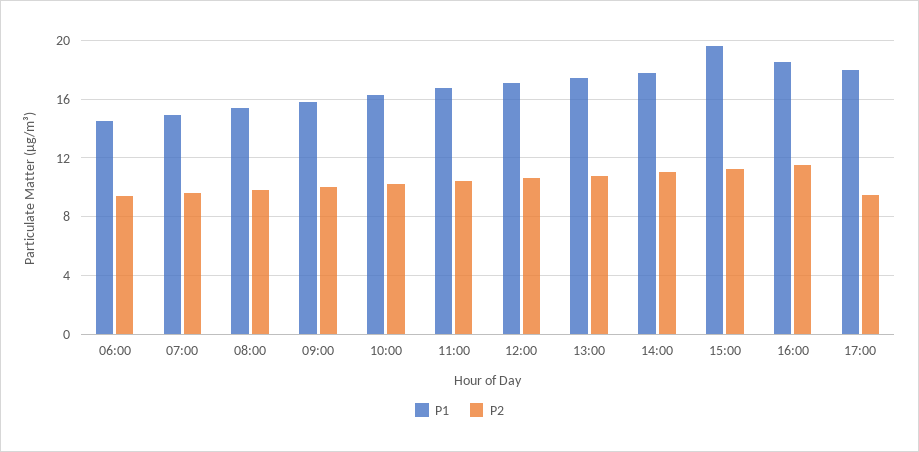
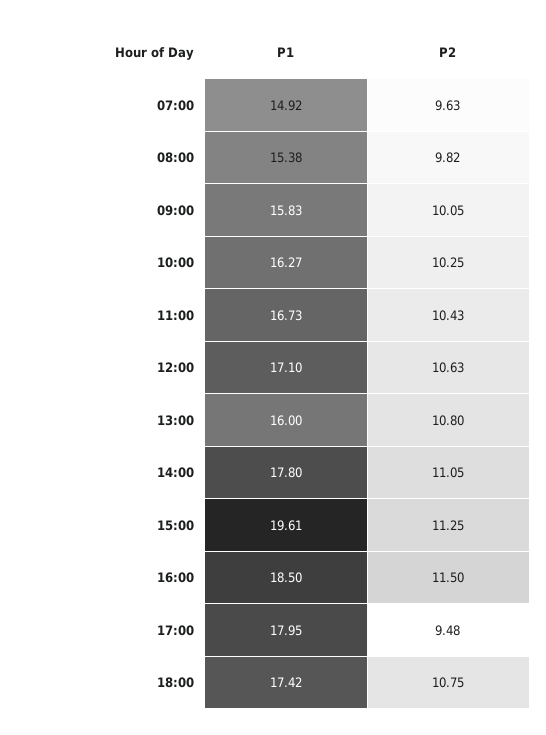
P1, 06:00: 14.5 -> none
P2, 06:00: 9.5 -> none
P1, 13:00: 17.5 -> 16
P1, 18:00: none -> 17.42
P2, 18:00: none -> 10.75

